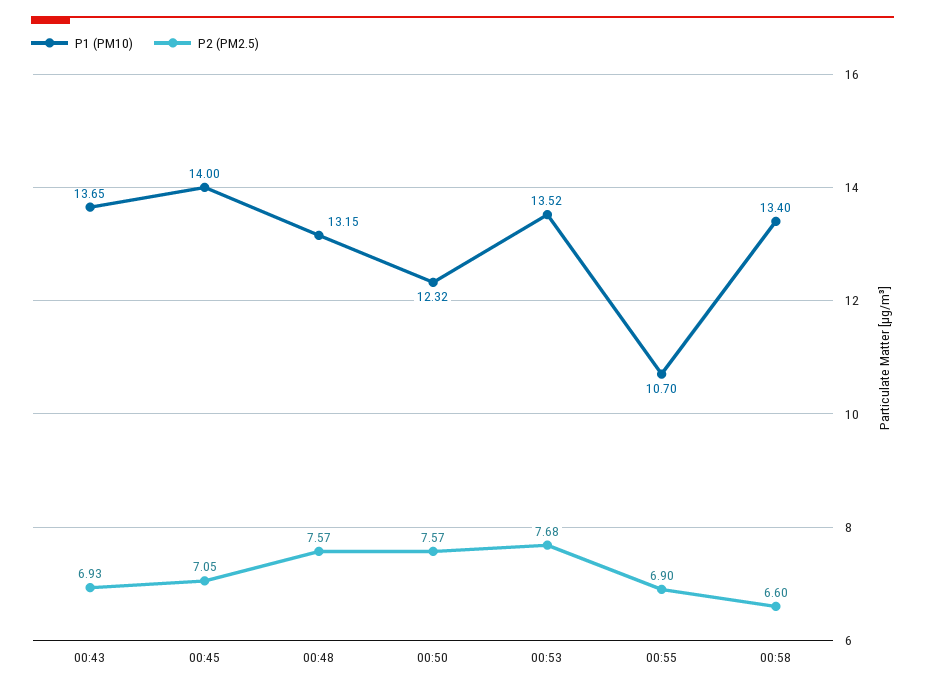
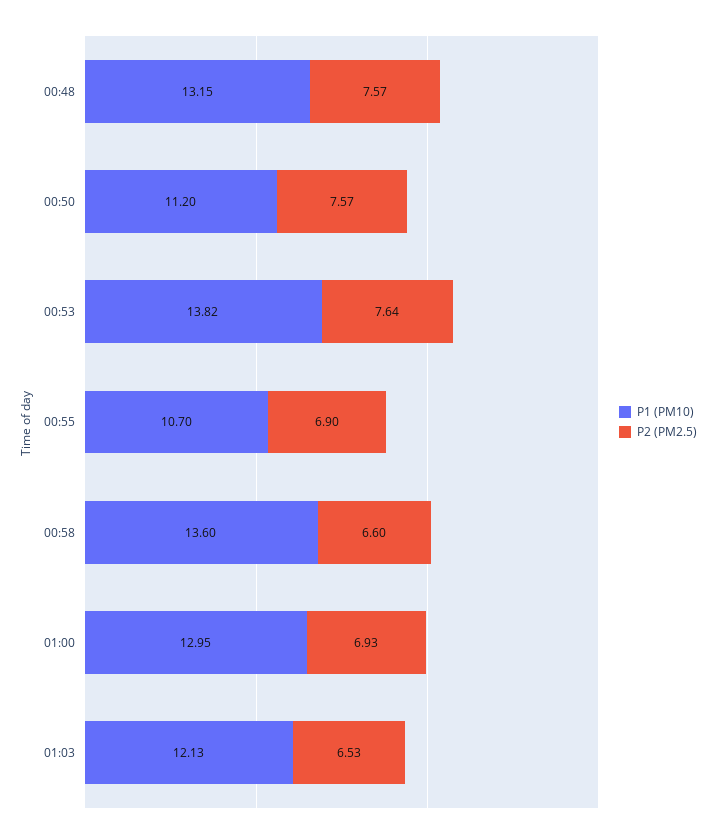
P1 (PM10), 00:43: 13.65 -> none
P2 (PM2.5), 00:43: 6.93 -> none
P1 (PM10), 00:45: 14 -> none
P2 (PM2.5), 00:45: 7.05 -> none
P1 (PM10), 00:50: 12.32 -> 11.2
P1 (PM10), 00:53: 13.52 -> 13.82
P2 (PM2.5), 00:53: 7.68 -> 7.64
P1 (PM10), 00:58: 13.4 -> 13.6
P1 (PM10), 01:00: none -> 12.95
P2 (PM2.5), 01:00: none -> 6.93
P1 (PM10), 01:03: none -> 12.13
P2 (PM2.5), 01:03: none -> 6.53

